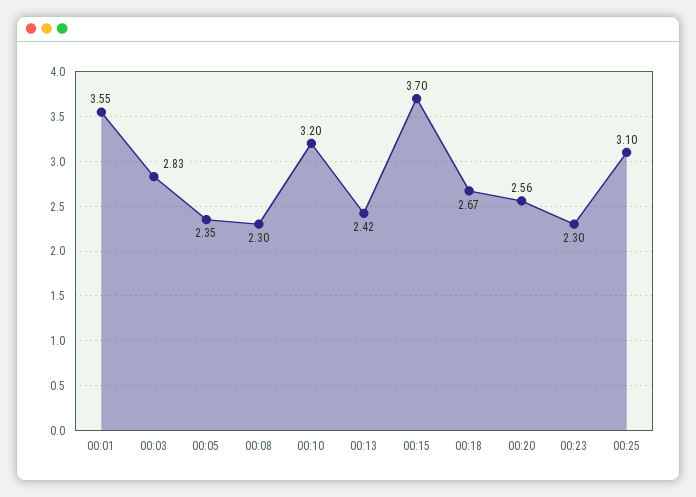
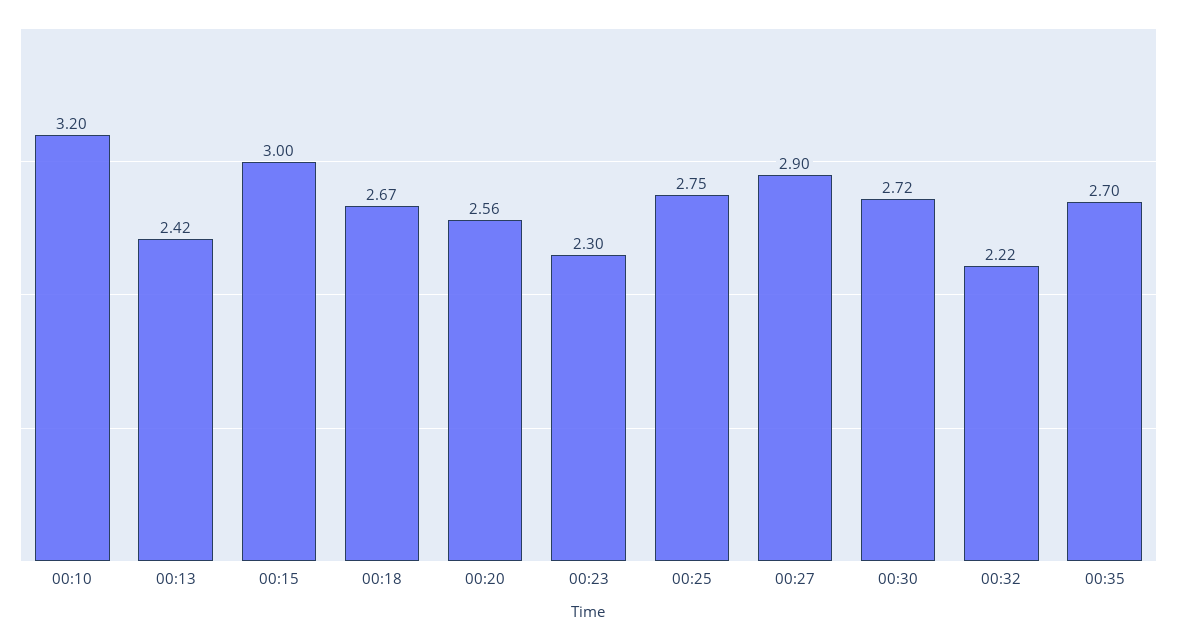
00:01: 3.55 -> none
00:03: 2.83 -> none
00:05: 2.35 -> none
00:08: 2.3 -> none
00:15: 3.7 -> 3
00:25: 3.1 -> 2.75
00:27: none -> 2.9
00:30: none -> 2.72
00:32: none -> 2.22
00:35: none -> 2.7

